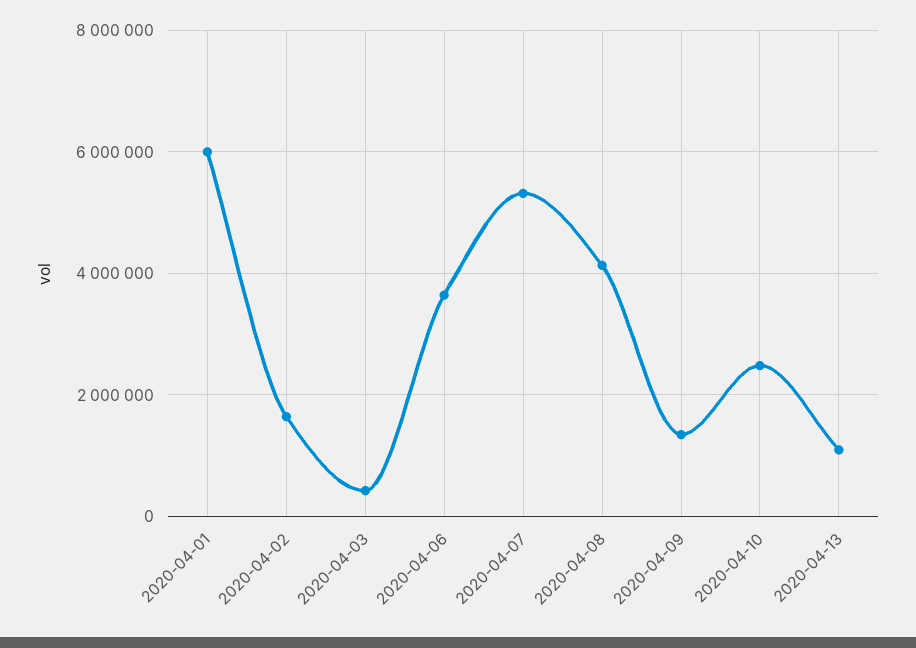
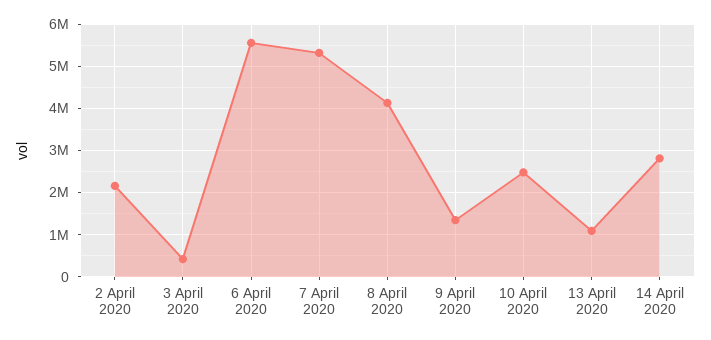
2020-04-01: 6000000 -> none
2020-04-02: 1600000 -> 2200000
2020-04-06: 3600000 -> 5600000
14 April 2020: none -> 2800000

